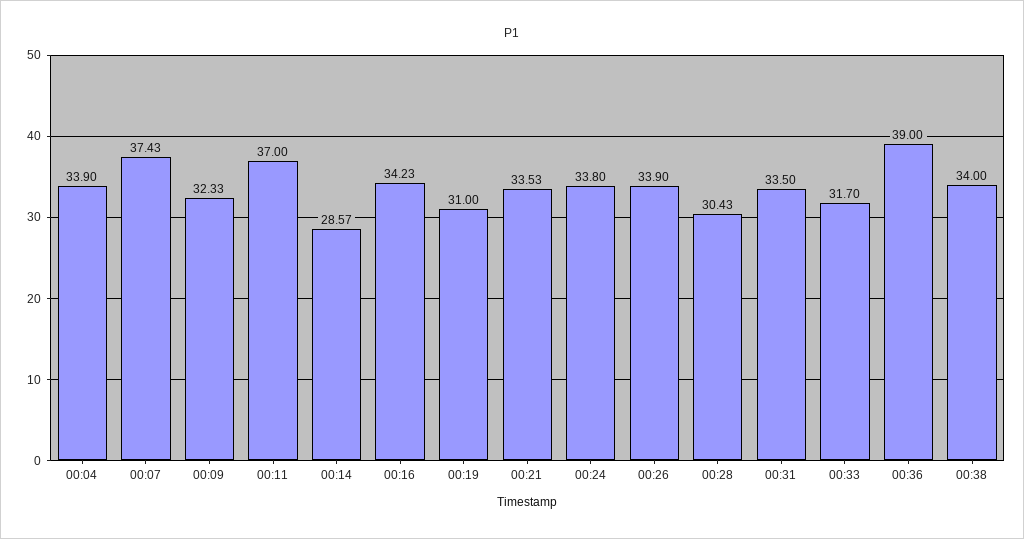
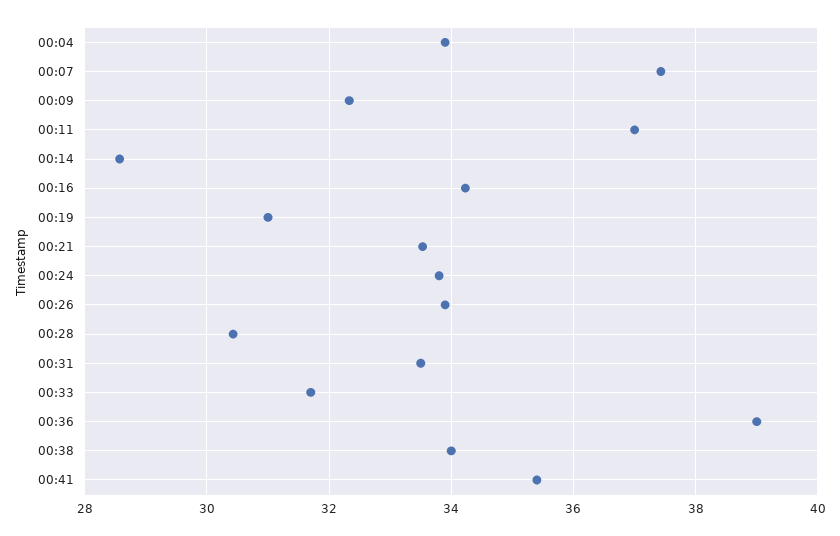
00:41: none -> 35.4

